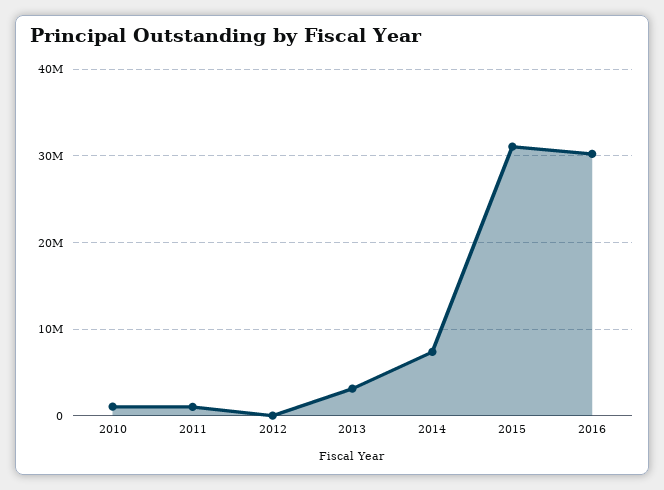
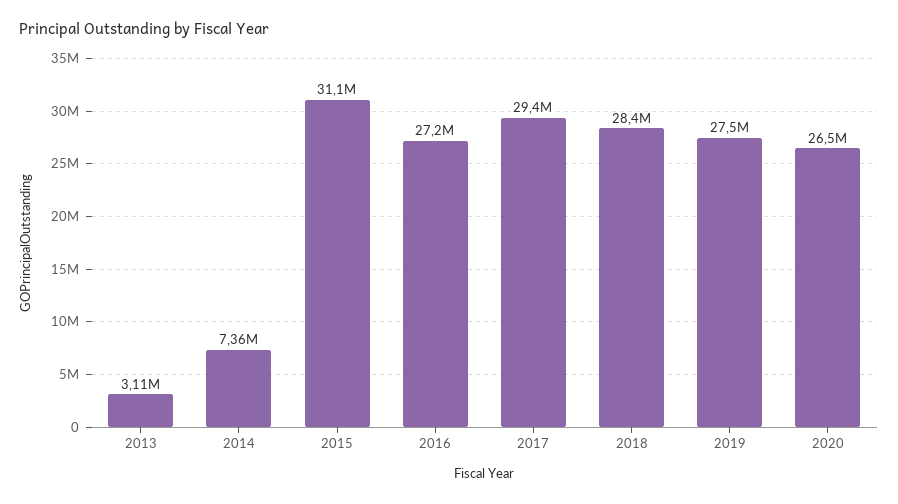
2010: 1000000 -> none
2011: 1000000 -> none
2012: 0 -> none
2016: 30000000 -> 27200000
2017: none -> 29400000
2018: none -> 28400000
2019: none -> 27500000
2020: none -> 26500000

